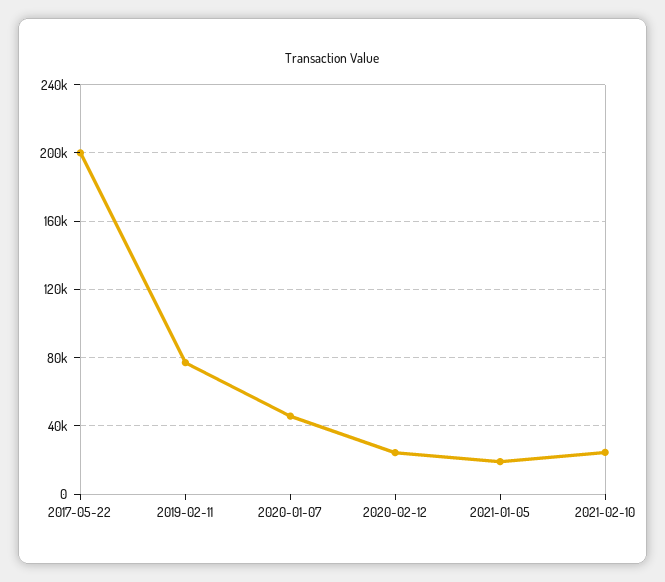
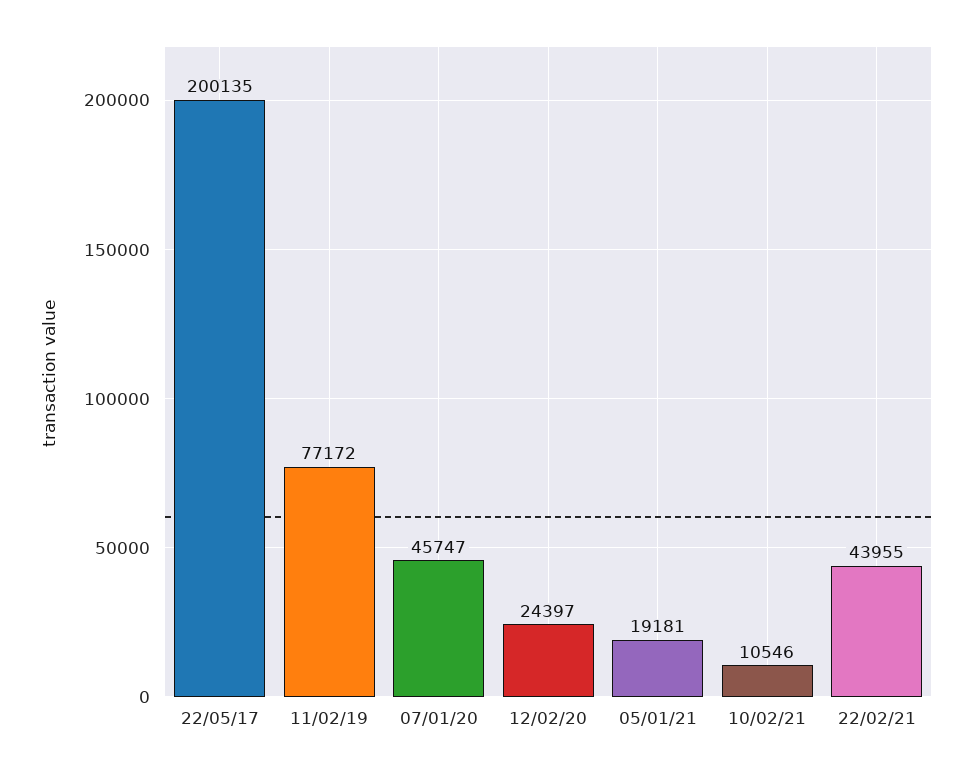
2021-02-10: 25000 -> 10546
22/02/21: none -> 43955

